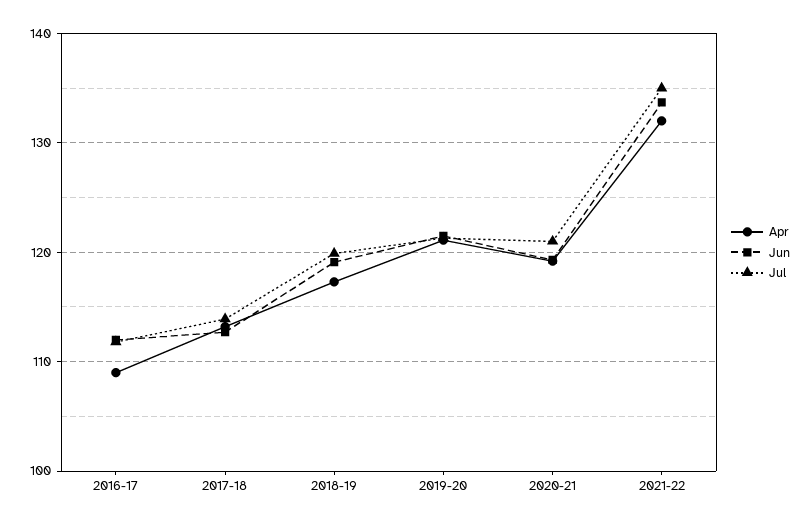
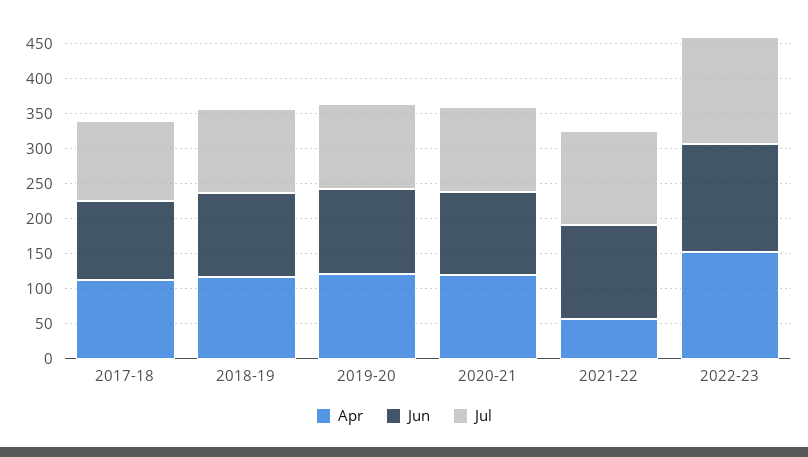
Apr, 2016-17: 109 -> none
Jun, 2016-17: 112 -> none
Jul, 2016-17: 112 -> none
Apr, 2021-22: 132 -> 50
Apr, 2022-23: none -> 150
Jun, 2022-23: none -> 150
Jul, 2022-23: none -> 150

